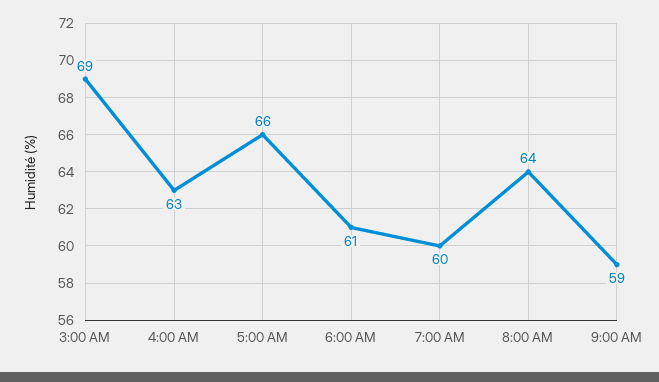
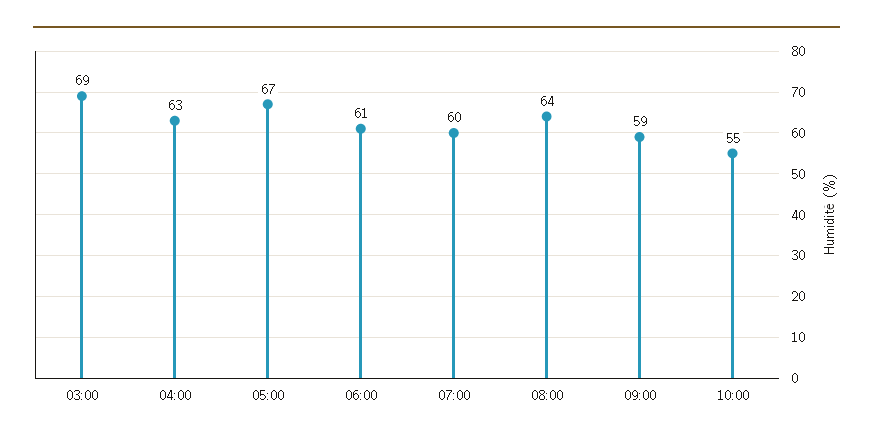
5:00 AM: 66 -> 67
10:00: none -> 55

